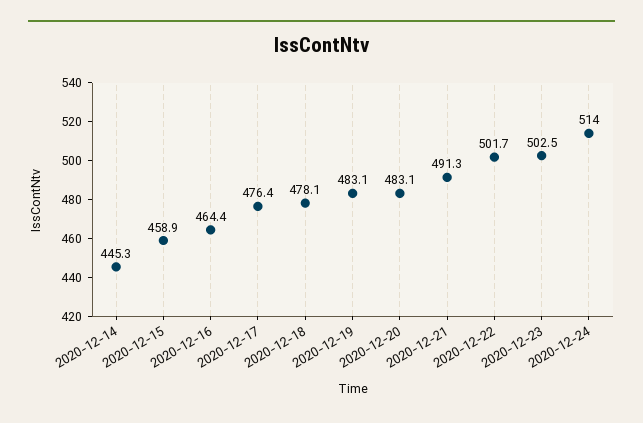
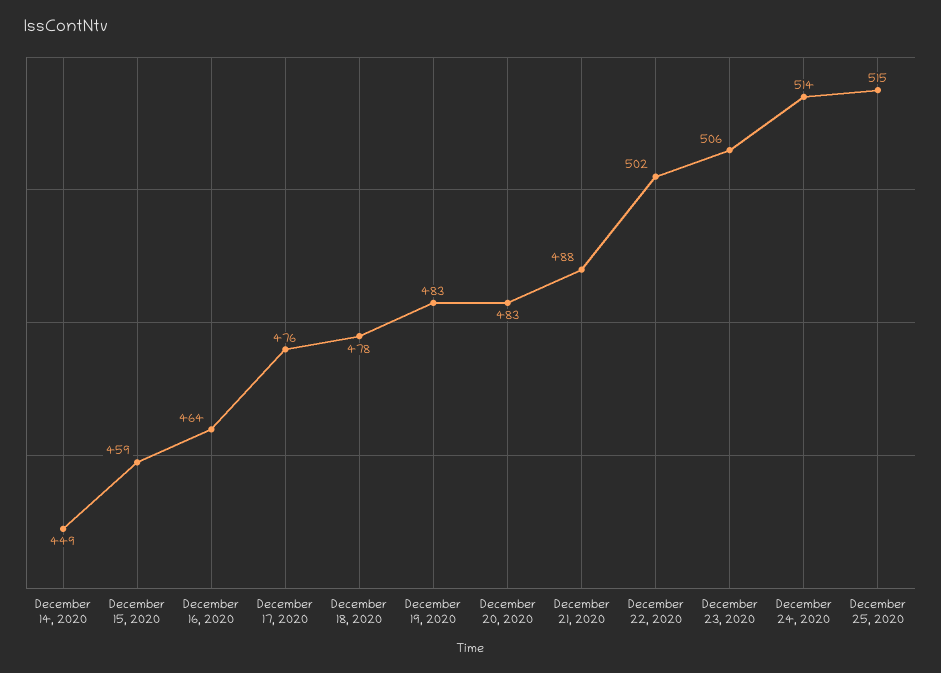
2020-12-14: 445.3 -> 449
2020-12-21: 491.3 -> 488
2020-12-23: 502.5 -> 506
December 25, 2020: none -> 515

